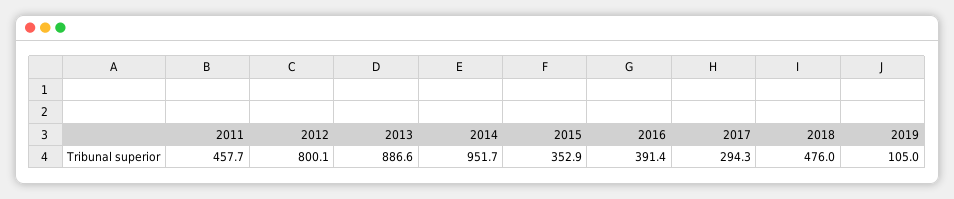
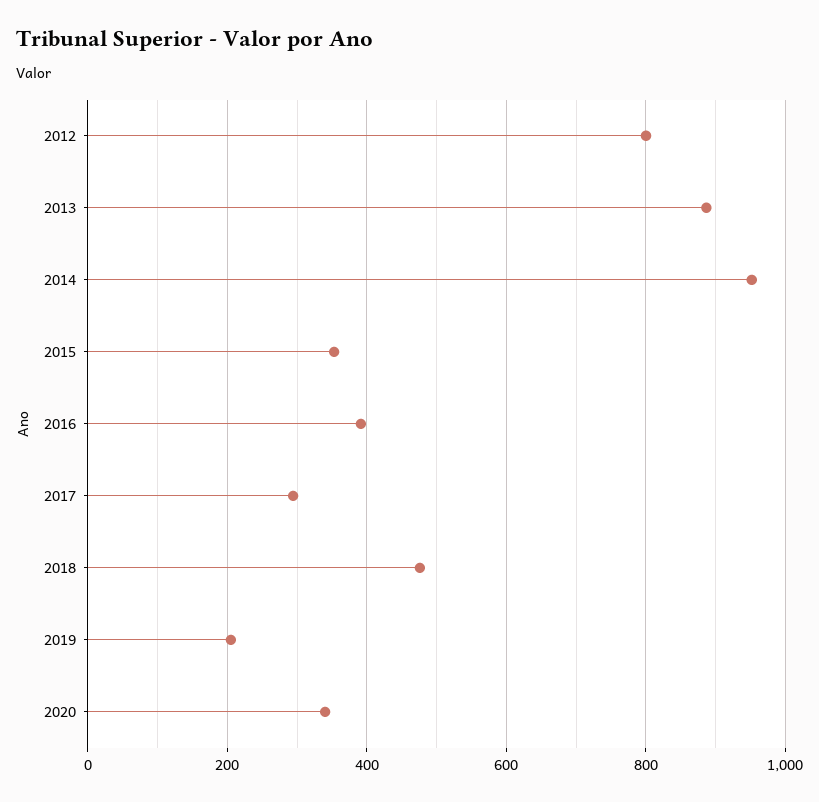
2011: 457.7 -> none
2019: 105 -> 200
2020: none -> 340

